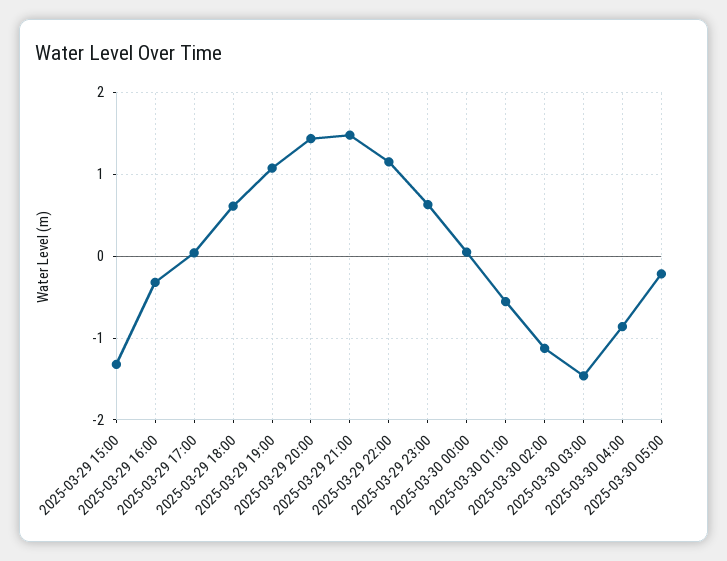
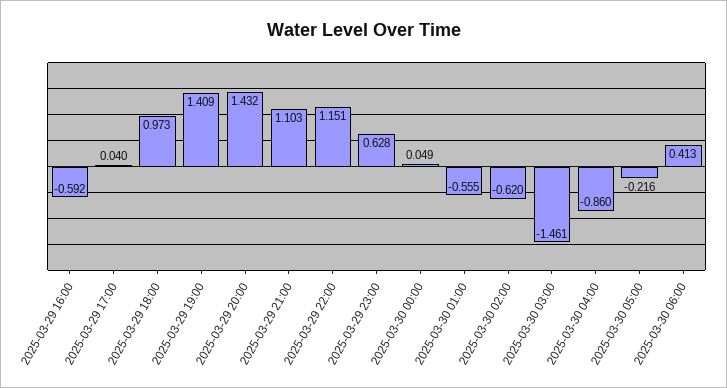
2025-03-29 15:00: -1.3 -> none
2025-03-29 16:00: -0.3 -> -0.592
2025-03-29 18:00: 0.6 -> 0.973
2025-03-29 19:00: 1.1 -> 1.409
2025-03-29 21:00: 1.5 -> 1.103
2025-03-30 02:00: -1.1 -> -0.62
2025-03-30 06:00: none -> 0.413

